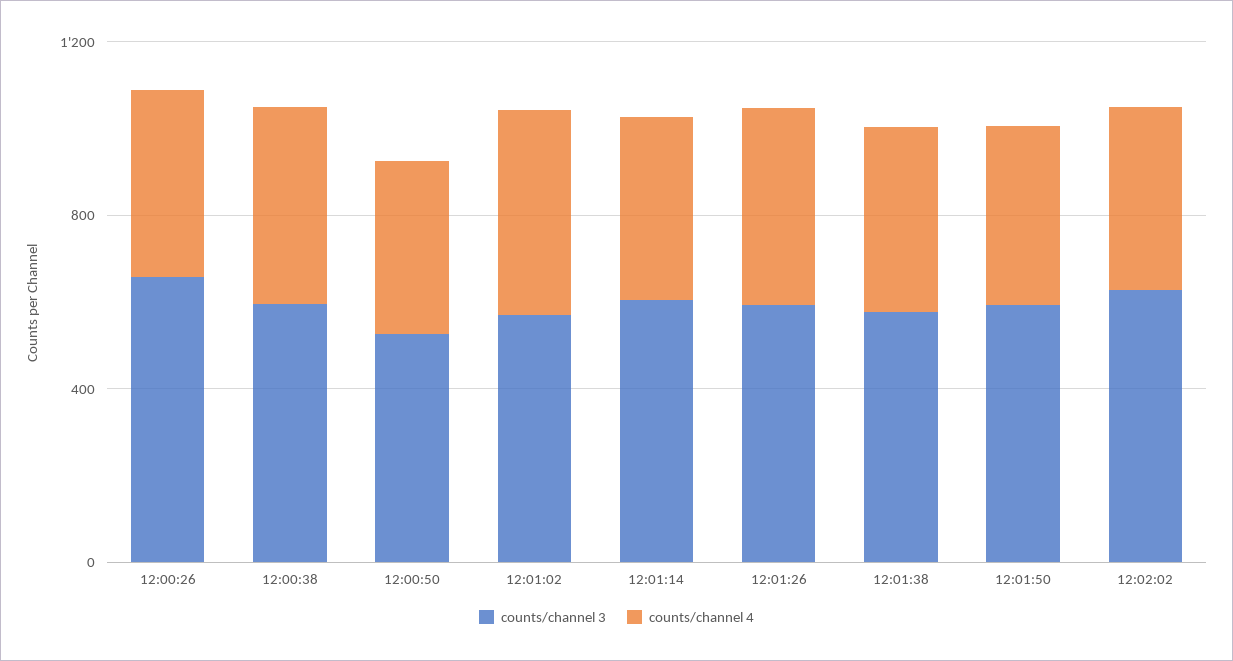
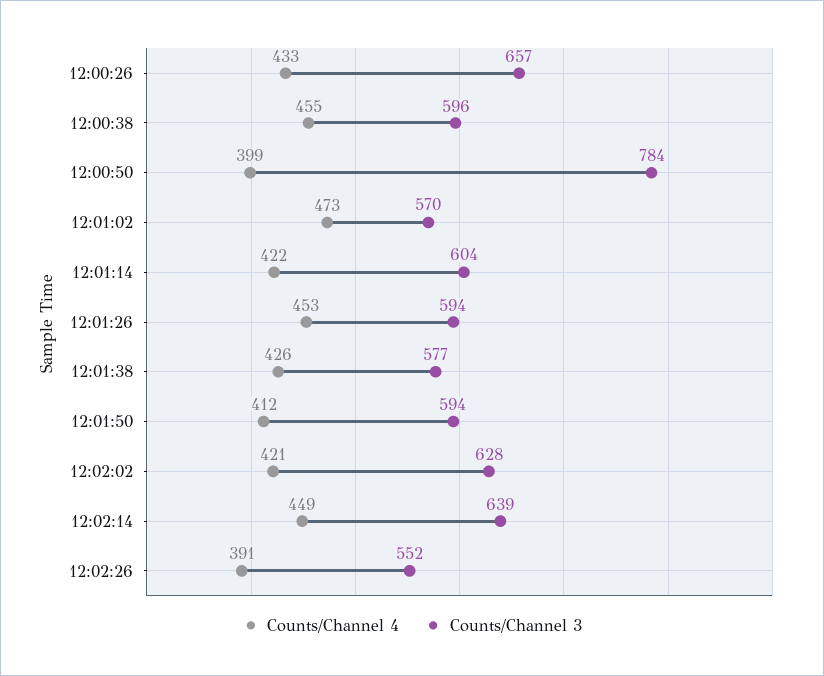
counts/channel 3, 12:00:50: 500 -> 784
counts/channel 4, 12:02:14: none -> 449
counts/channel 3, 12:02:14: none -> 639
counts/channel 4, 12:02:26: none -> 391
counts/channel 3, 12:02:26: none -> 552

